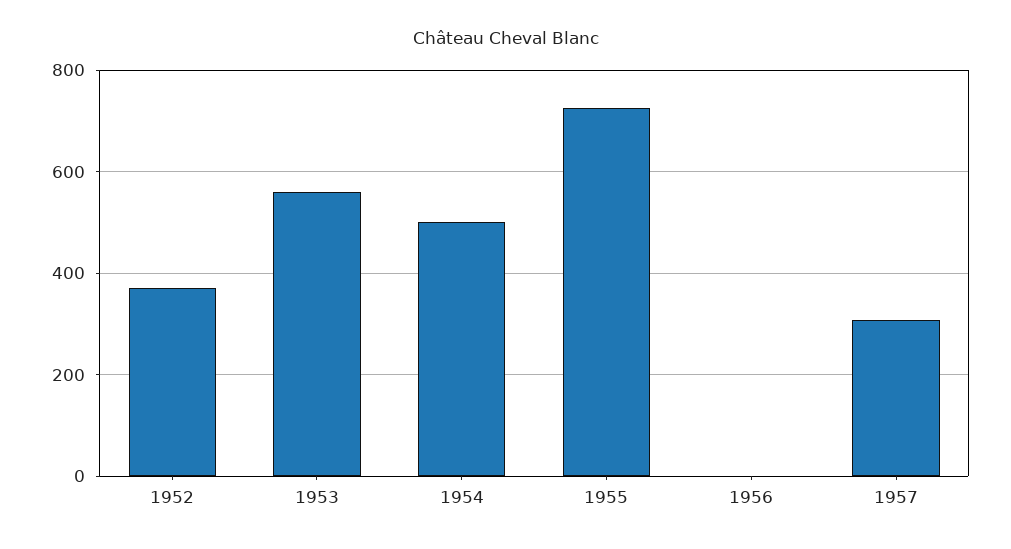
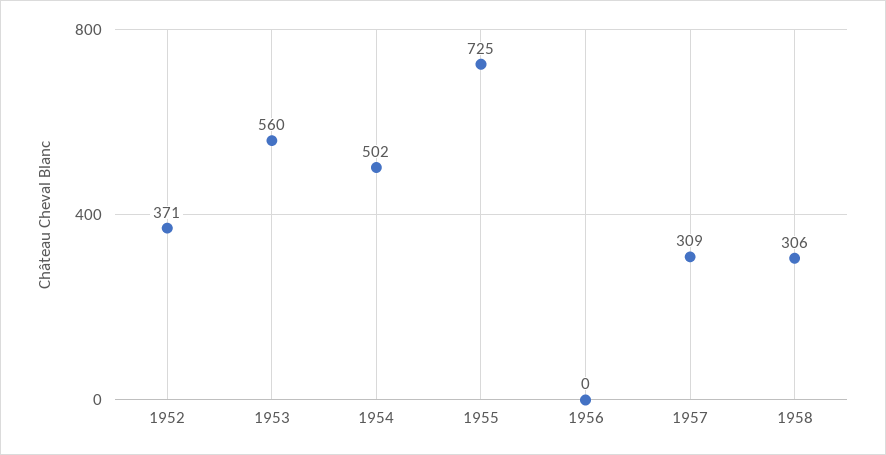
1958: none -> 306

